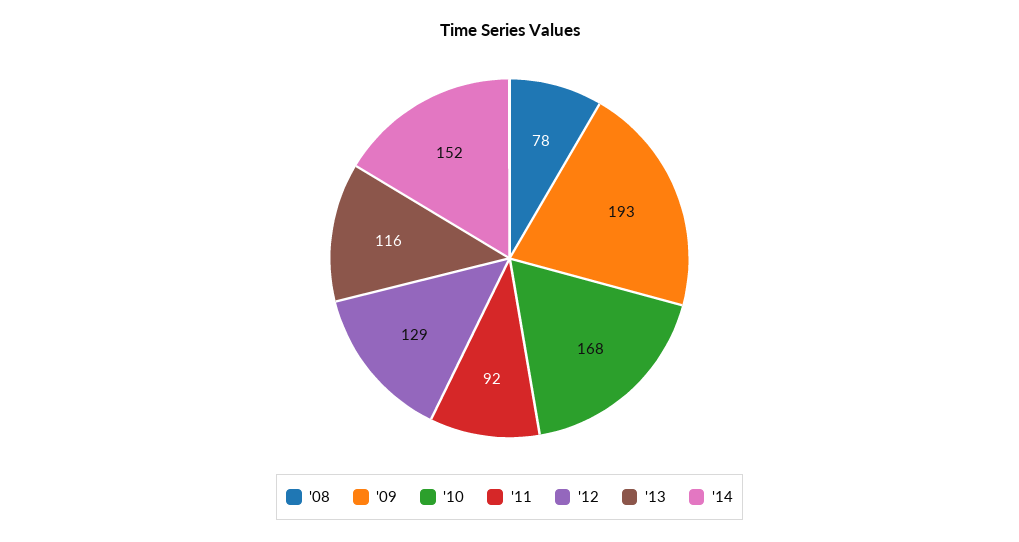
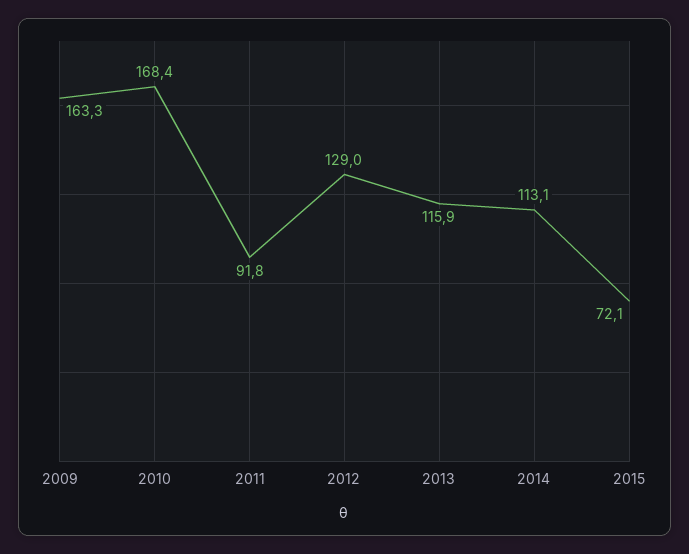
'08: 78 -> none
'09: 193 -> 163.3
'14: 152 -> 113.1
2015: none -> 72.1

